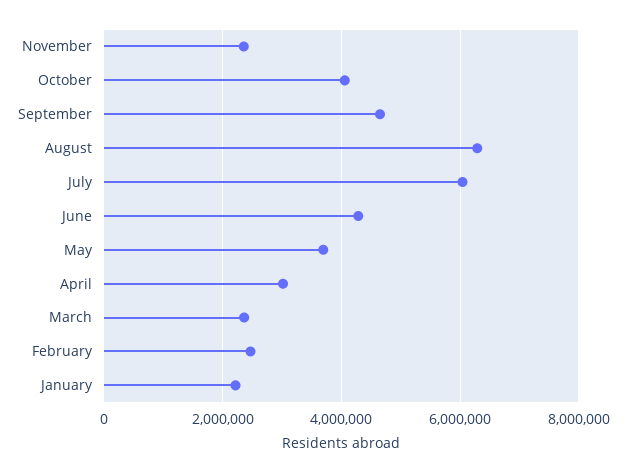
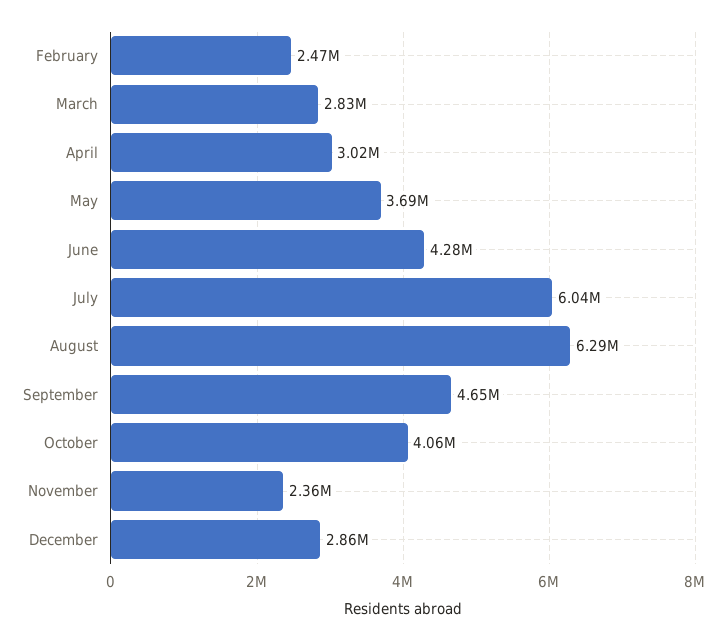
March: 2400000 -> 2830000
January: 2200000 -> none
December: none -> 2860000

